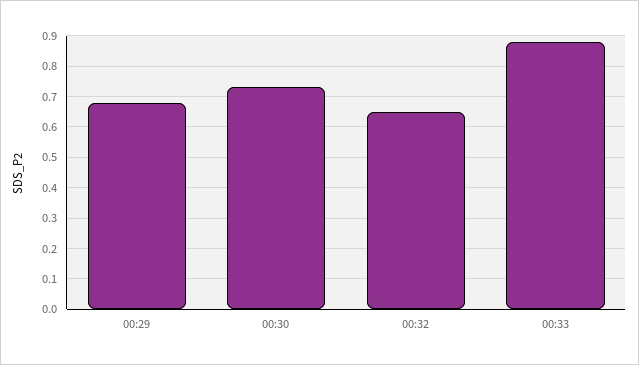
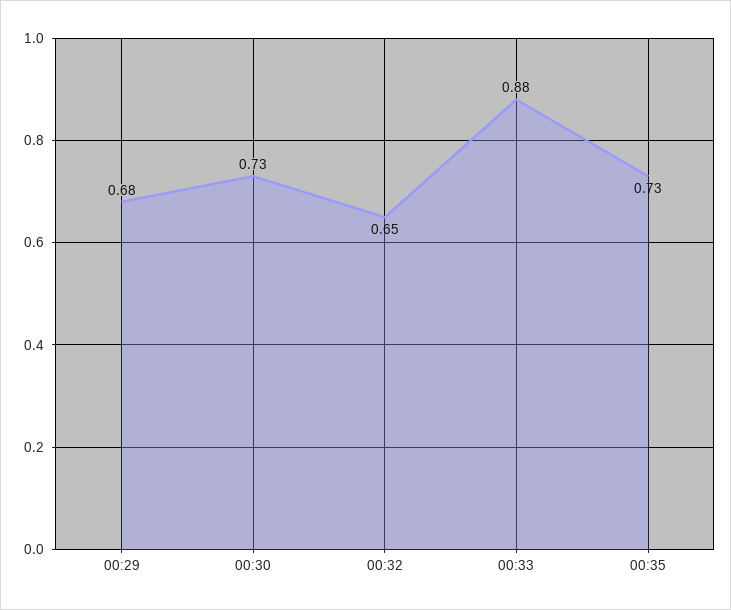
00:35: none -> 0.73

